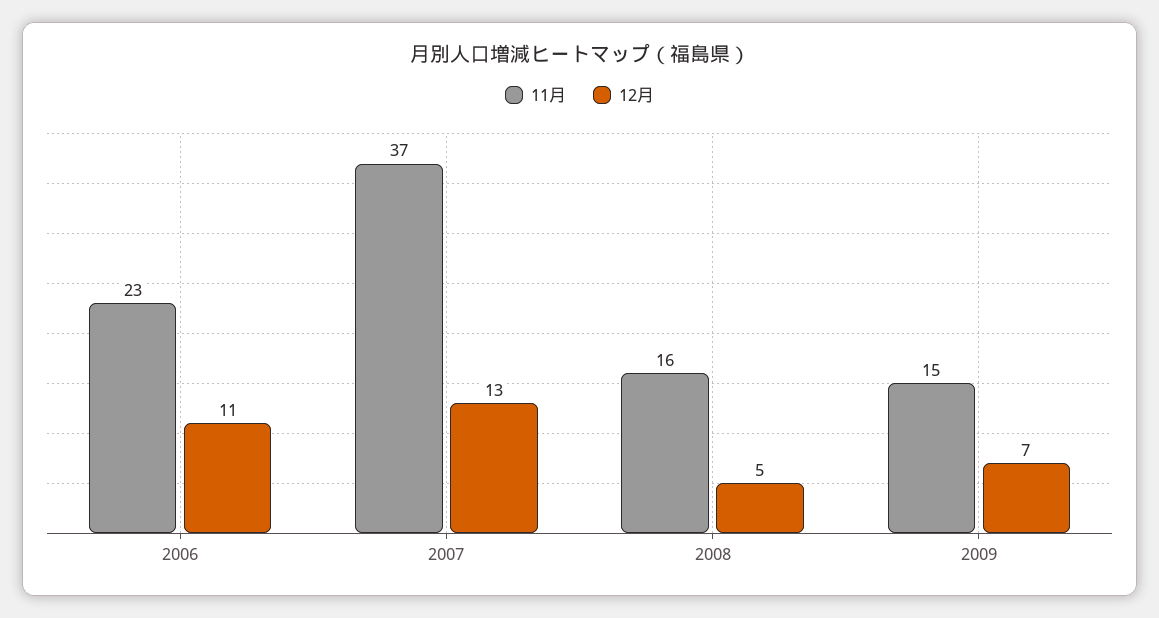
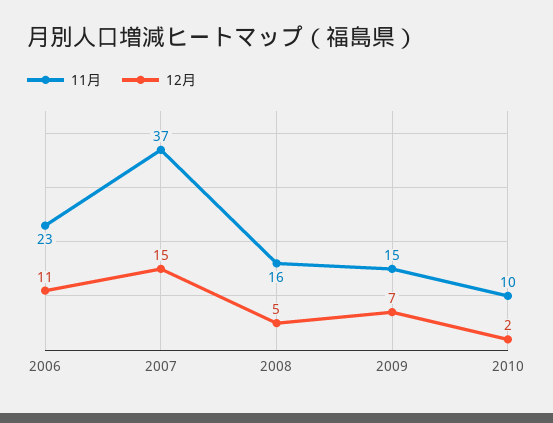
12月, 2007: 13 -> 15
11月, 2010: none -> 10
12月, 2010: none -> 2

